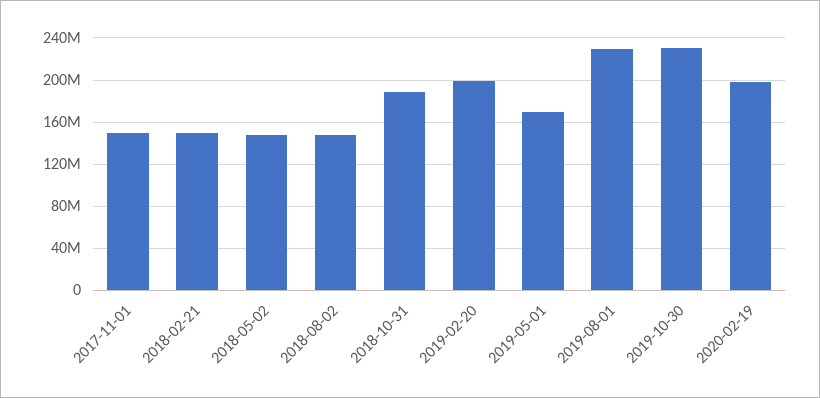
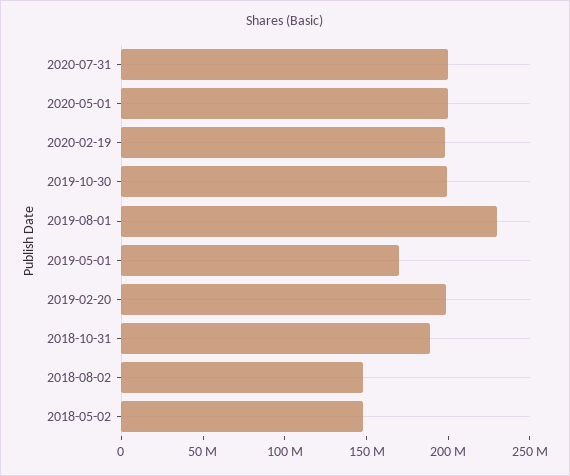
2017-11-01: 150000000 -> none
2018-02-21: 150000000 -> none
2019-10-30: 230000000 -> 200000000
2020-07-31: none -> 200000000
2020-05-01: none -> 200000000

